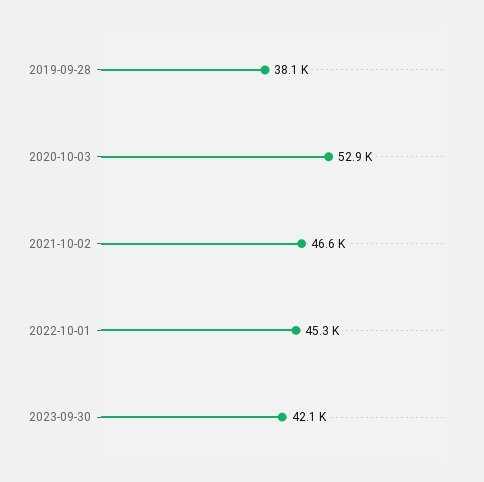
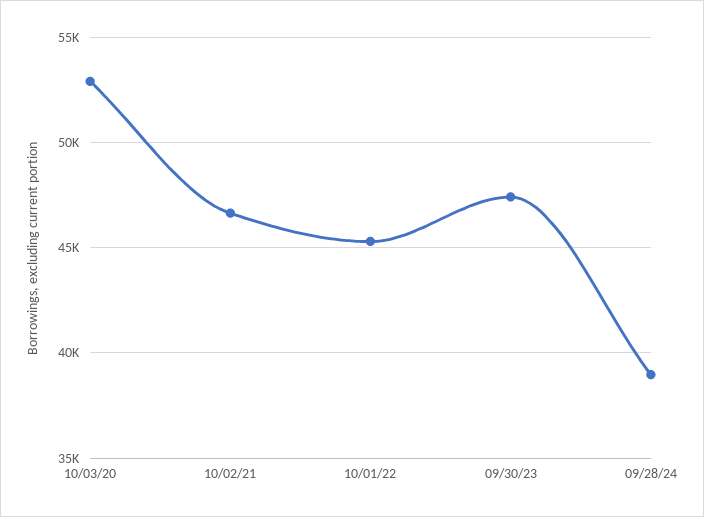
2019-09-28: 38100 -> none
2023-09-30: 42100 -> 47500
09/28/24: none -> 39000

